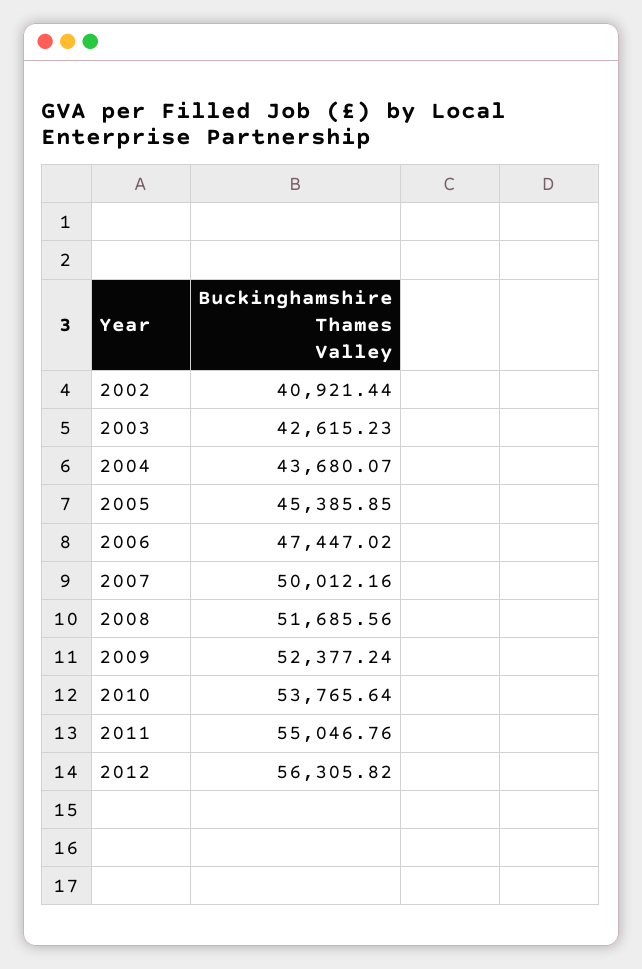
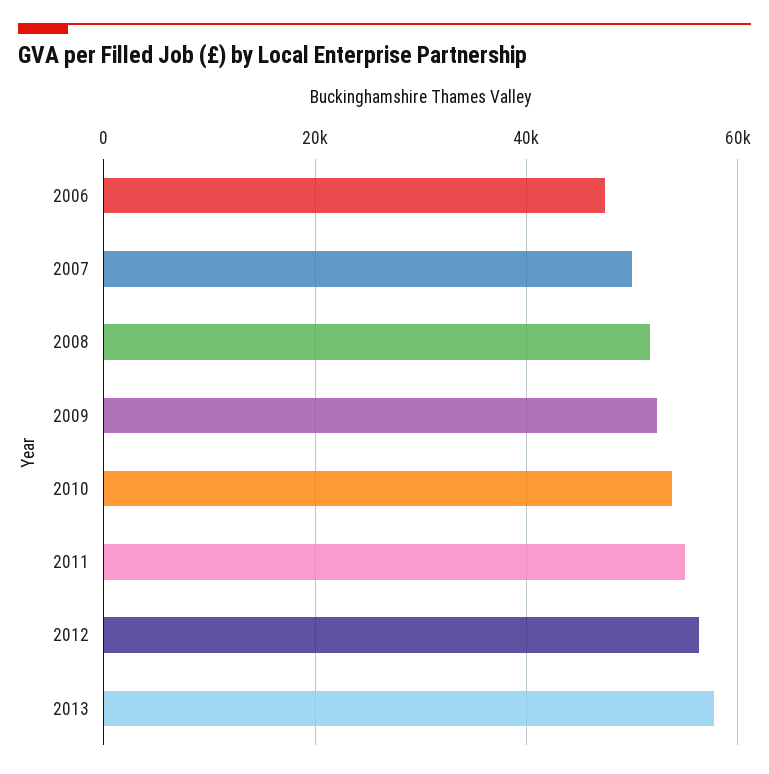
2002: 40921.44 -> none
2003: 42615.23 -> none
2004: 43680.07 -> none
2005: 45385.85 -> none
2013: none -> 58000

